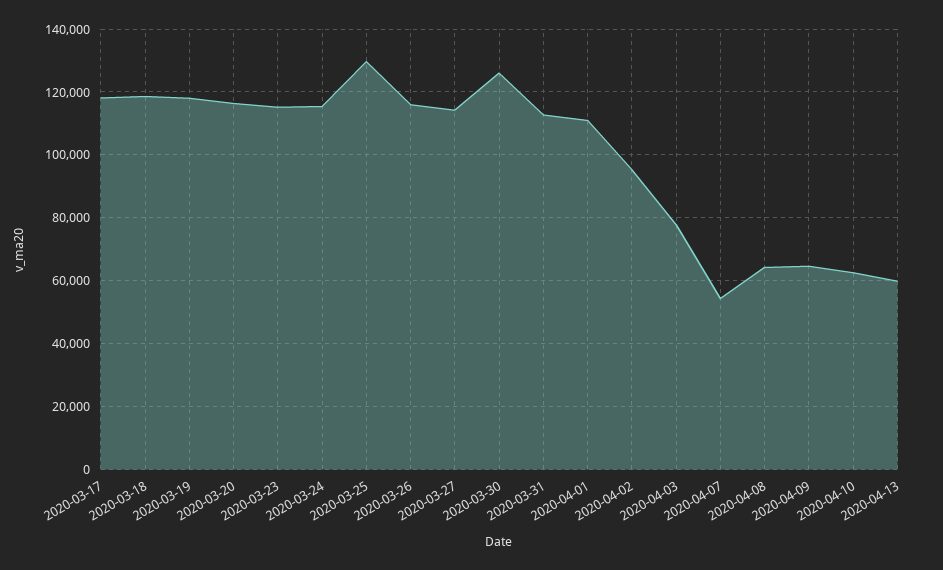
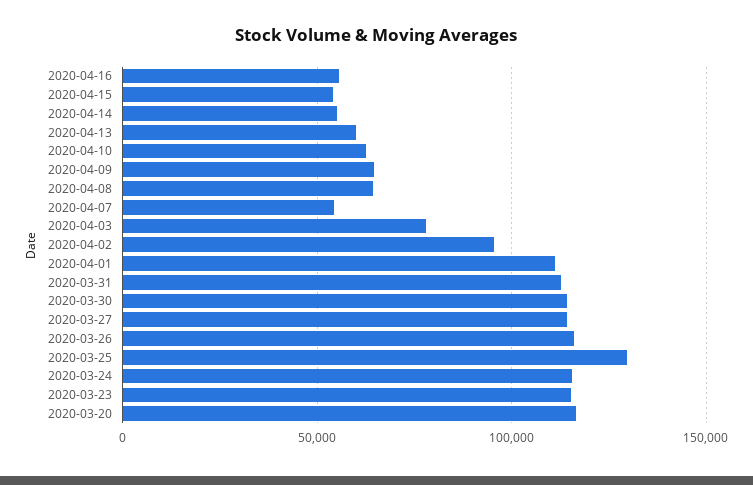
2020-03-17: 118000 -> none
2020-03-18: 118000 -> none
2020-03-19: 118000 -> none
2020-03-30: 126000 -> 115000
2020-04-16: none -> 55000
2020-04-15: none -> 55000
2020-04-14: none -> 55000

